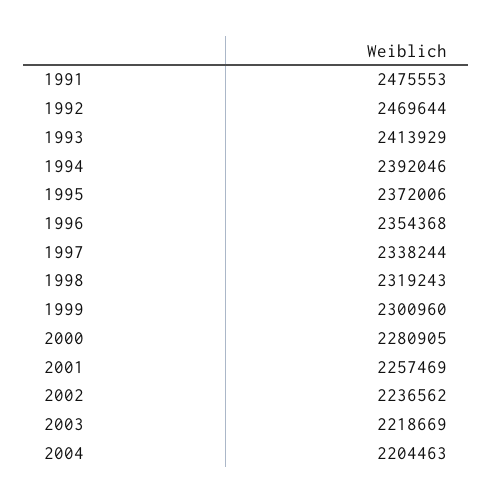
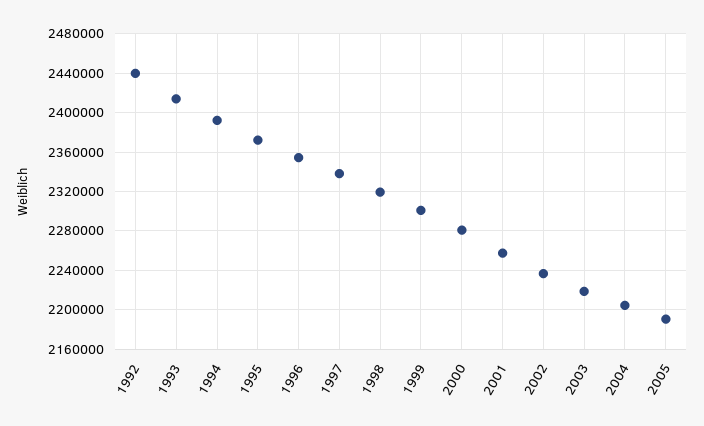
1991: 2475553 -> none
1992: 2469644 -> 2440000
2005: none -> 2190000

